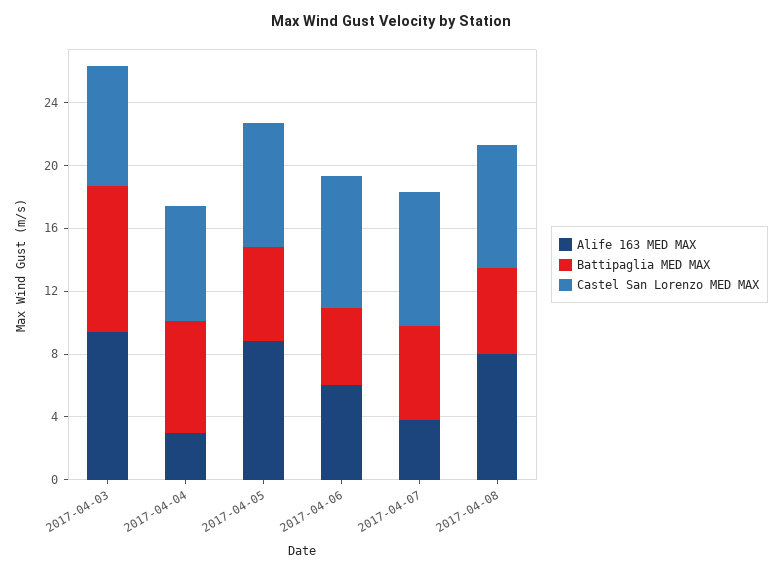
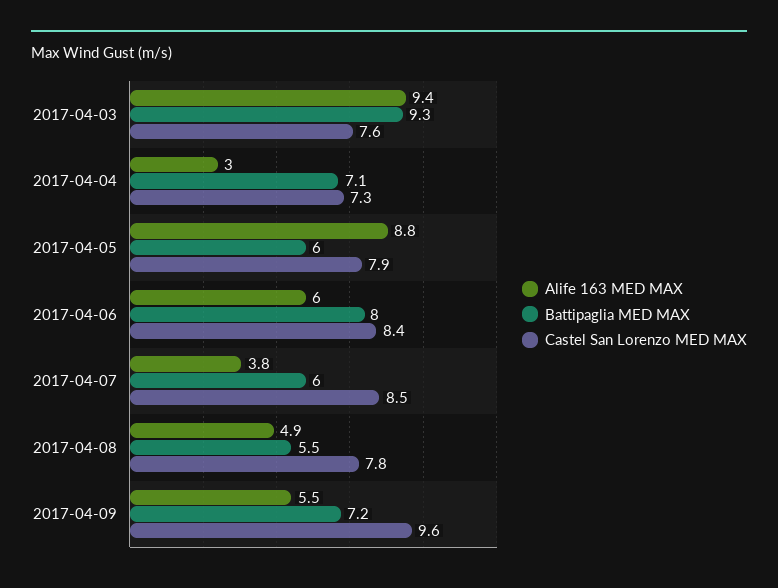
Battipaglia MED MAX, 2017-04-06: 5 -> 8
Alife 163 MED MAX, 2017-04-08: 8 -> 4.9
Alife 163 MED MAX, 2017-04-09: none -> 5.5
Battipaglia MED MAX, 2017-04-09: none -> 7.2
Castel San Lorenzo MED MAX, 2017-04-09: none -> 9.6

